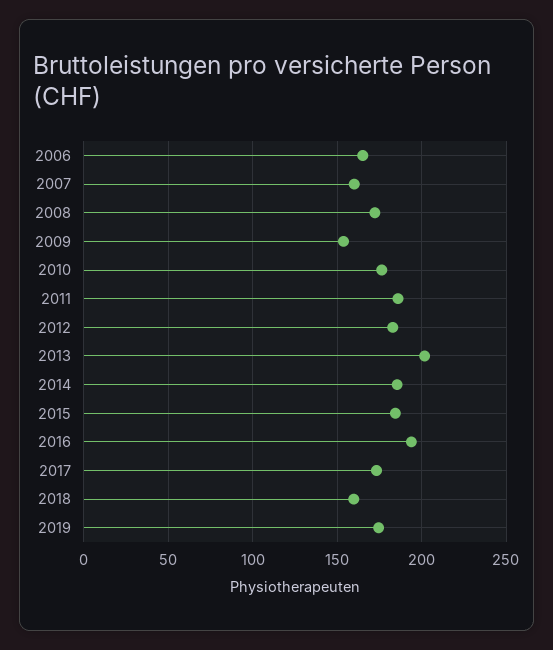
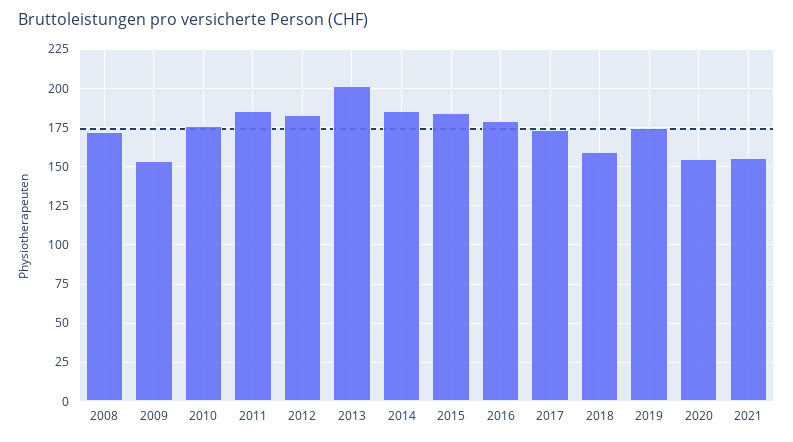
2006: 165 -> none
2007: 160 -> none
2016: 195 -> 180
2020: none -> 155
2021: none -> 155

